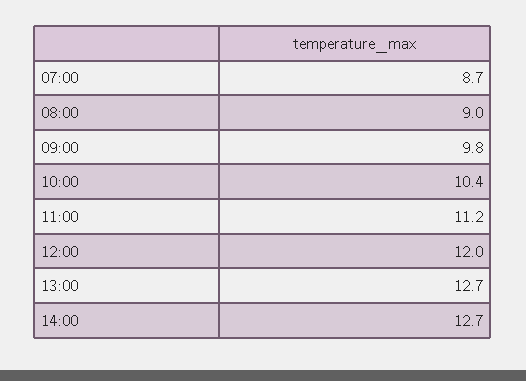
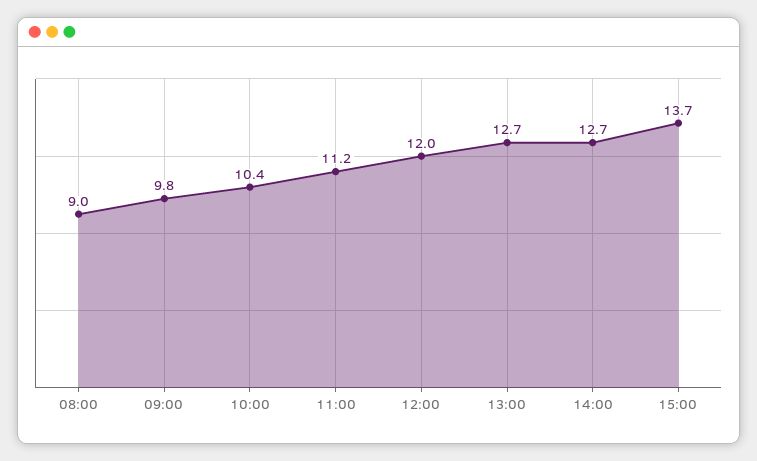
07:00: 8.7 -> none
15:00: none -> 13.7

